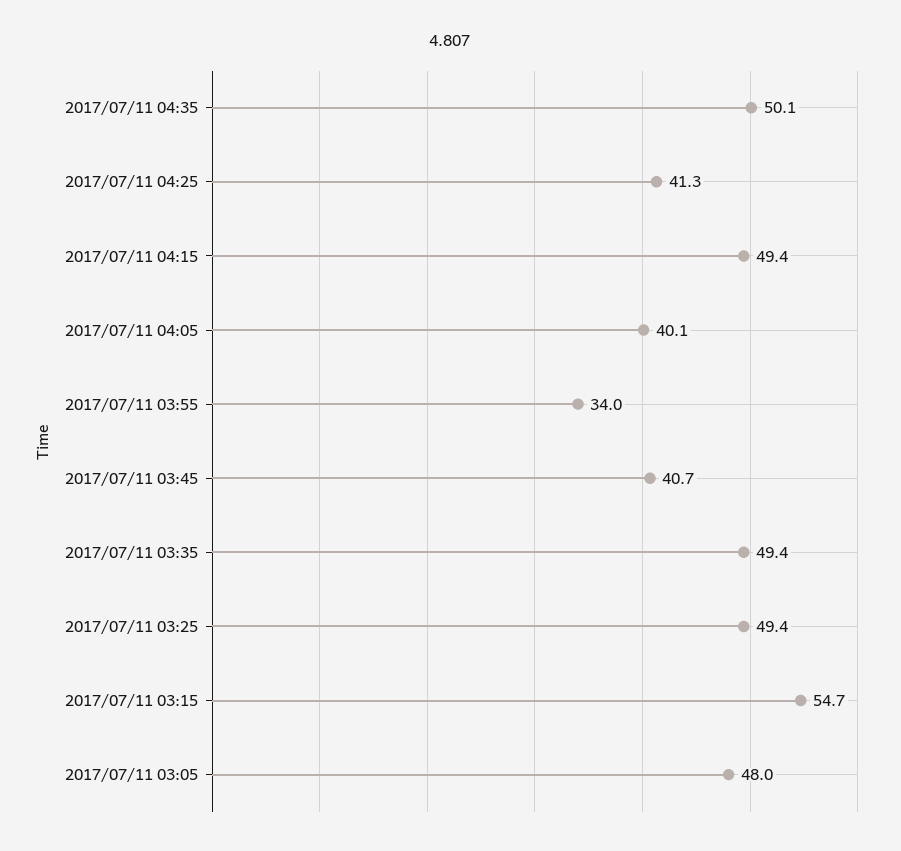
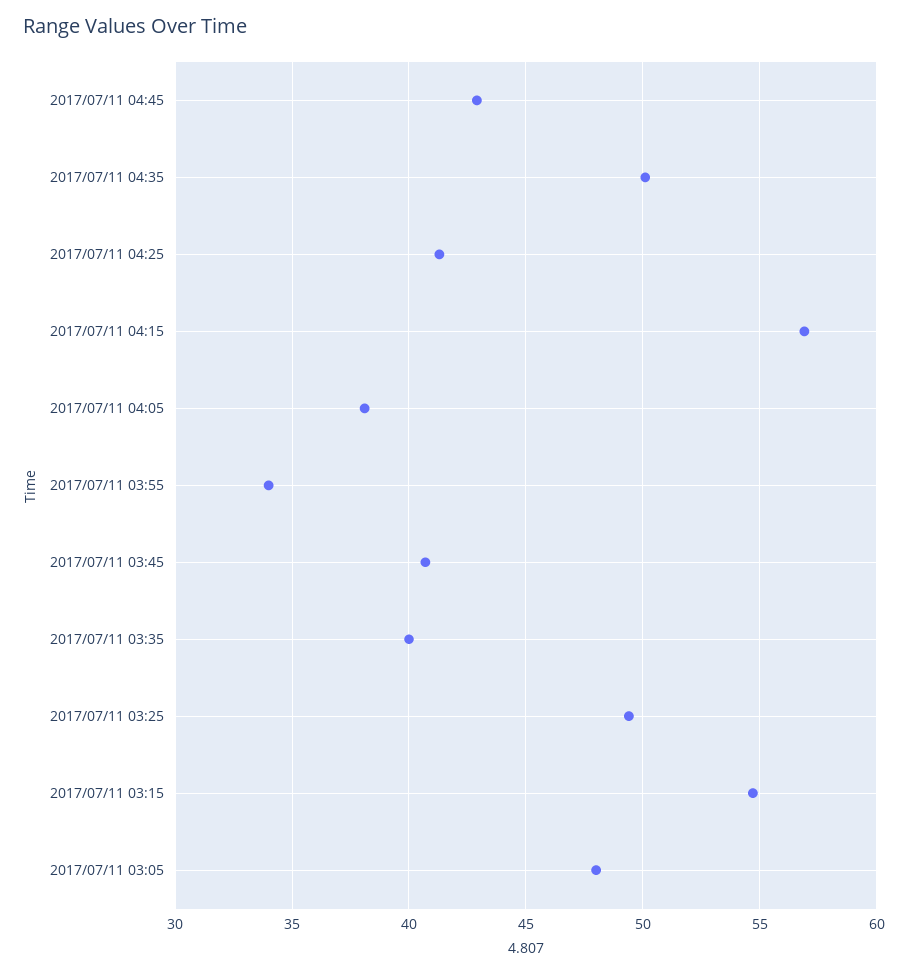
2017/07/11 04:15: 49.4 -> 57
2017/07/11 04:05: 40.1 -> 38
2017/07/11 03:35: 49.4 -> 40
2017/07/11 04:45: none -> 43

